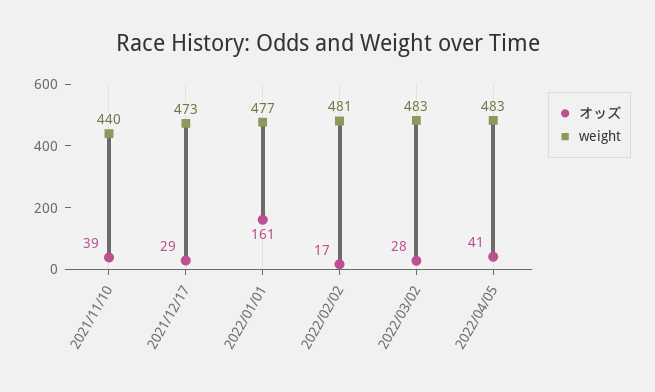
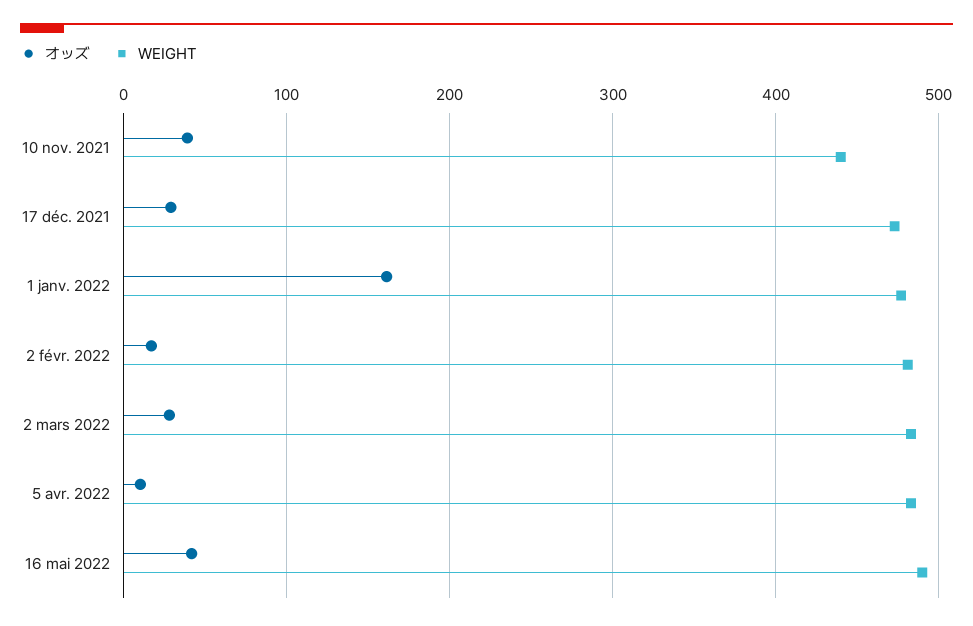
オッズ, 2022/04/05: 41 -> 10
オッズ, 16 mai 2022: none -> 40
weight, 16 mai 2022: none -> 490

